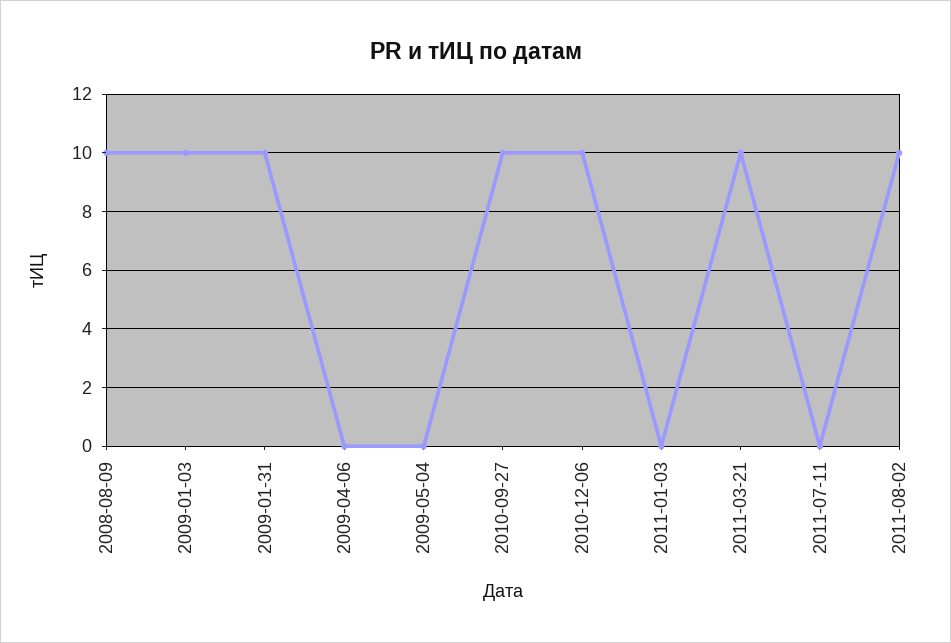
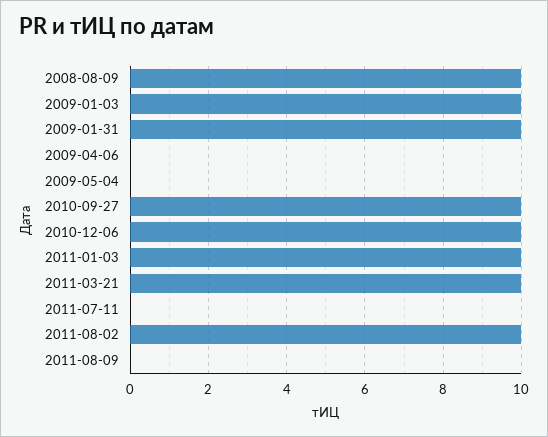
2011-01-03: 0 -> 10
2011-08-09: none -> 0

